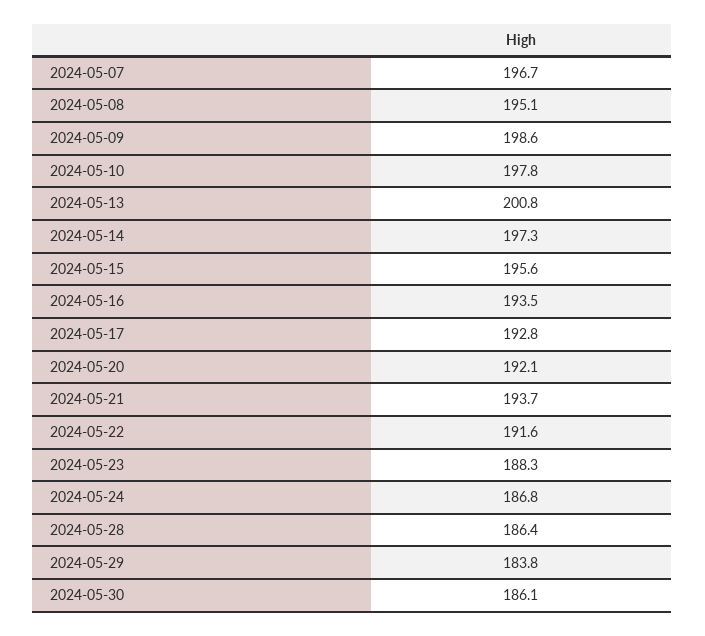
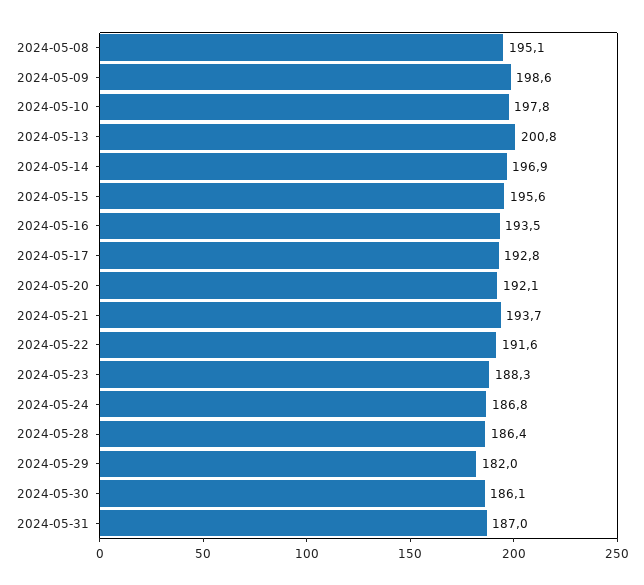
2024-05-07: 196.7 -> none
2024-05-14: 197.3 -> 196.9
2024-05-29: 183.8 -> 182
2024-05-31: none -> 187

